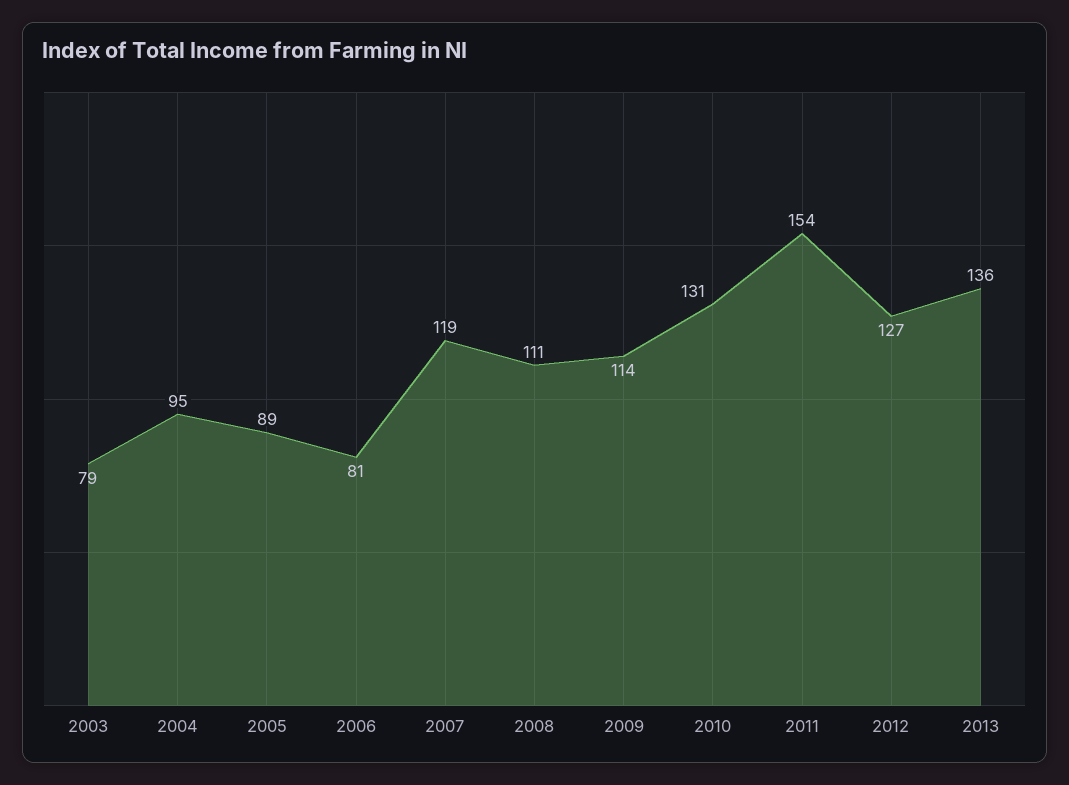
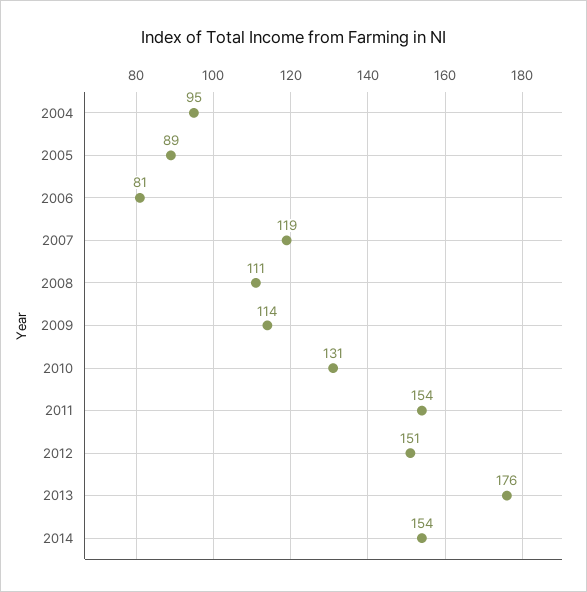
2003: 79 -> none
2012: 127 -> 151
2013: 136 -> 176
2014: none -> 154

